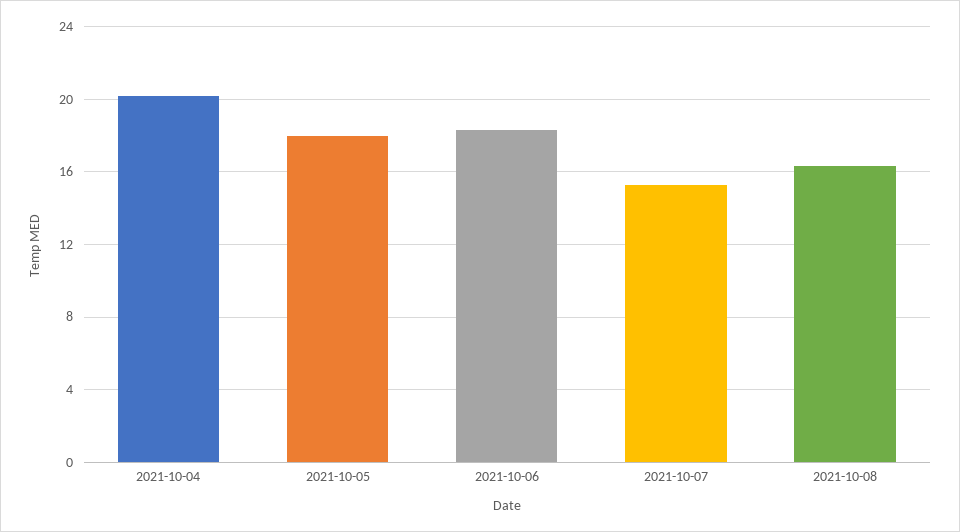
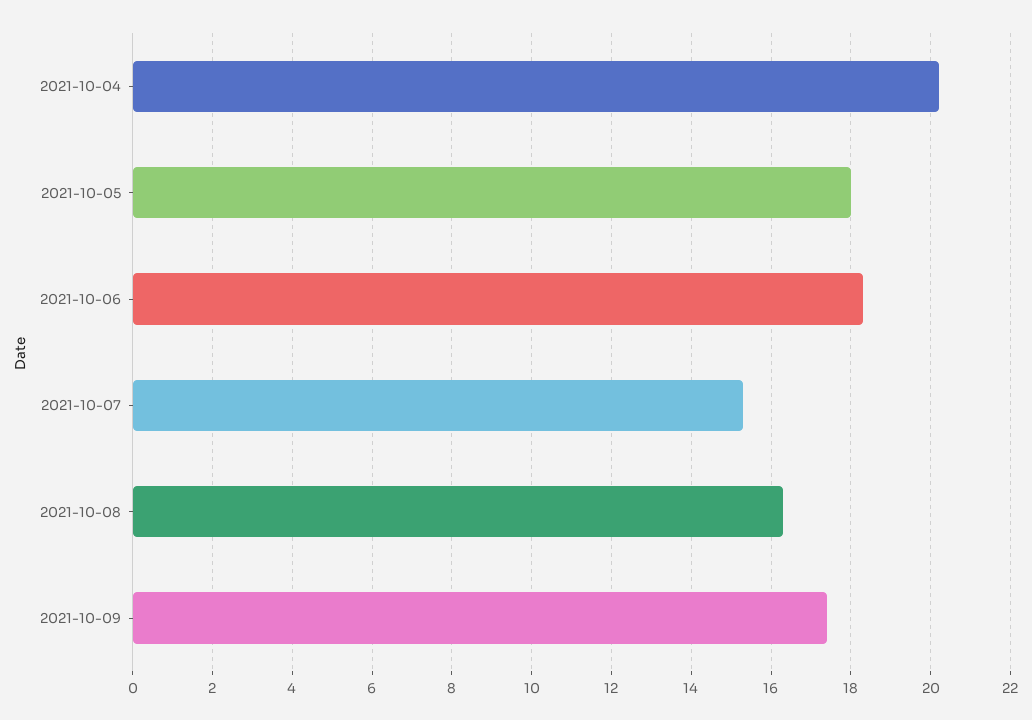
2021-10-09: none -> 17.5

